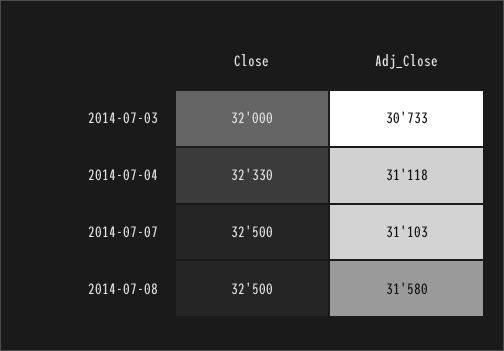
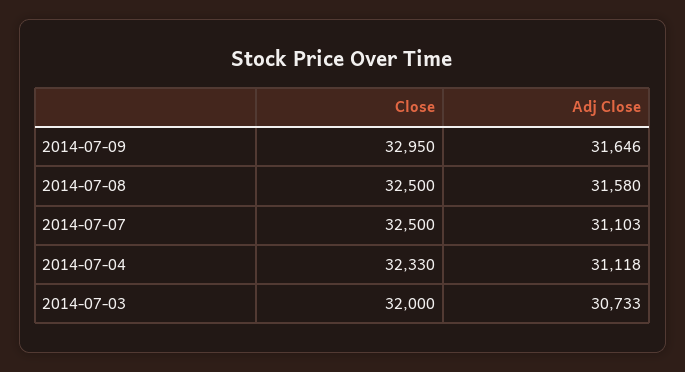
Close, 2014-07-09: none -> 32950
Adj_Close, 2014-07-09: none -> 31646

